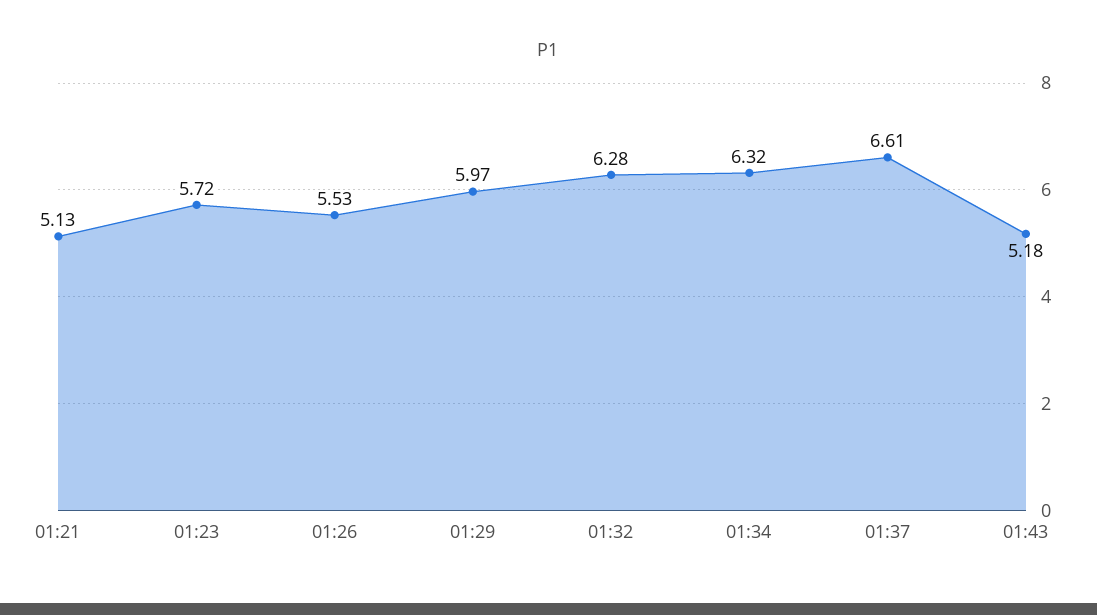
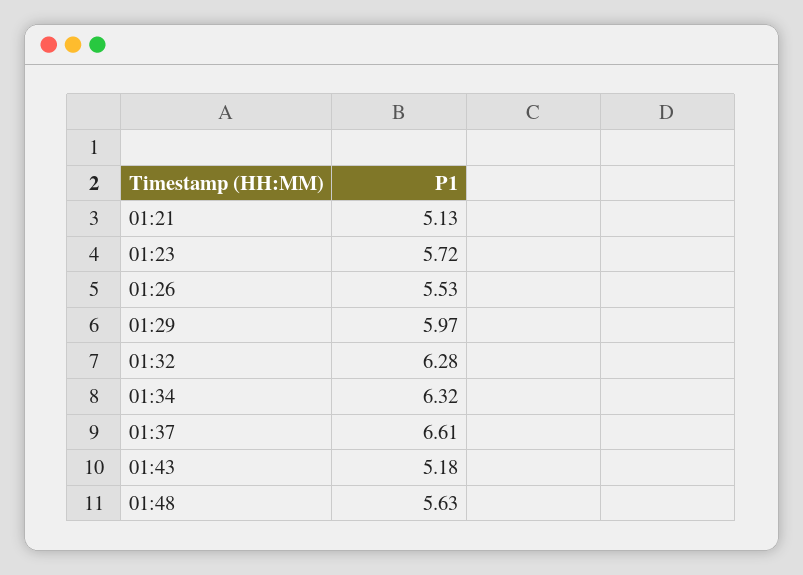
01:48: none -> 5.63

